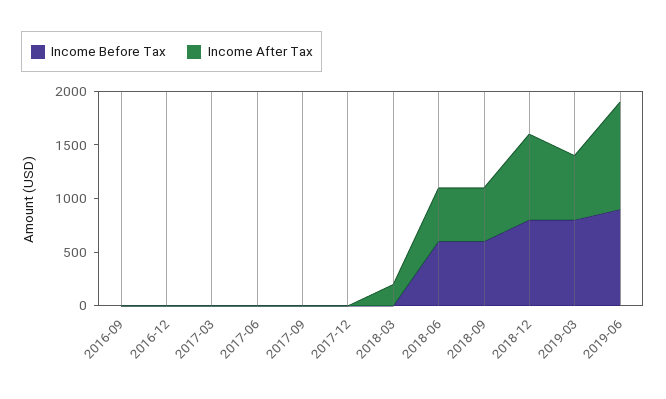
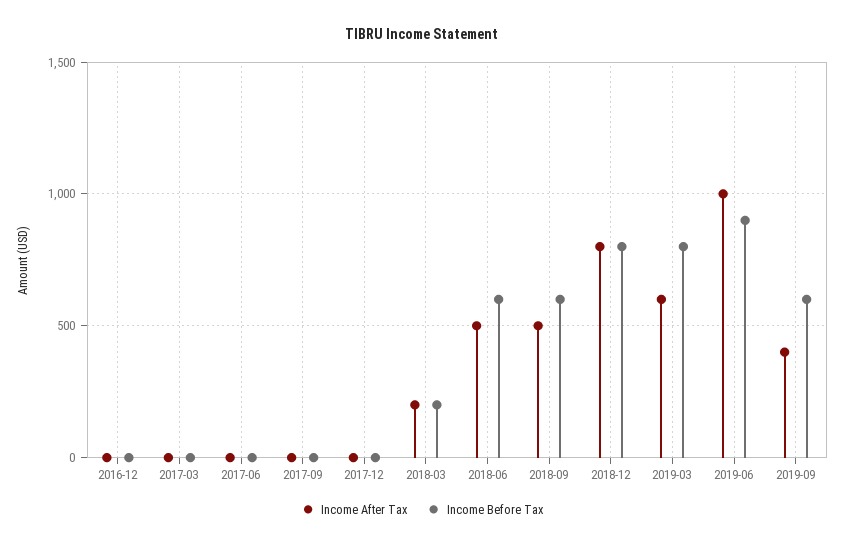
Income Before Tax, 2016-09: 0 -> none
Income After Tax, 2016-09: 0 -> none
Income Before Tax, 2018-03: 0 -> 200
Income After Tax, 2019-09: none -> 400
Income Before Tax, 2019-09: none -> 600

